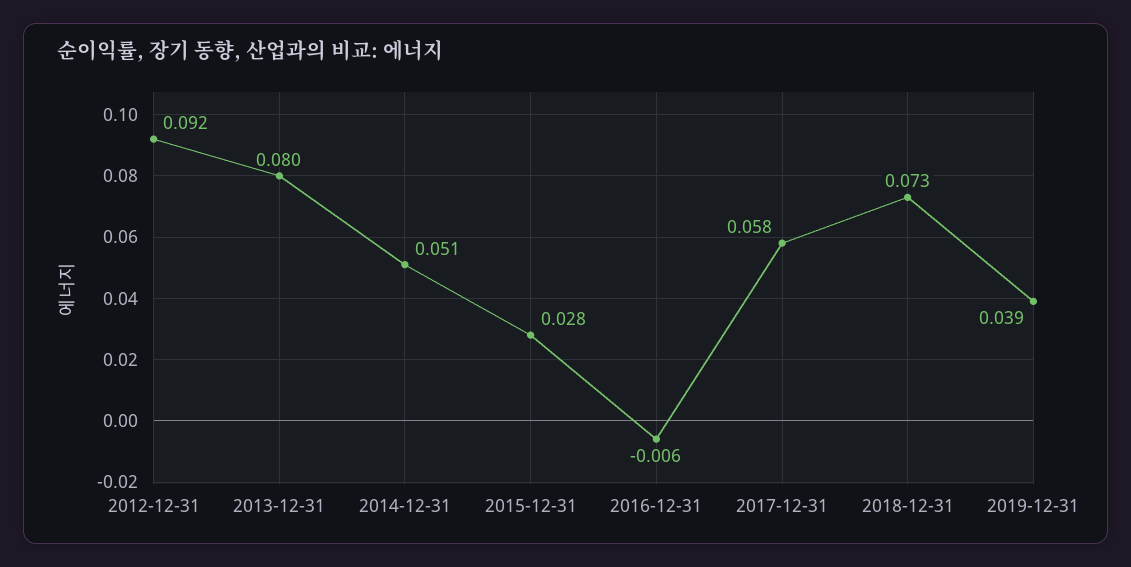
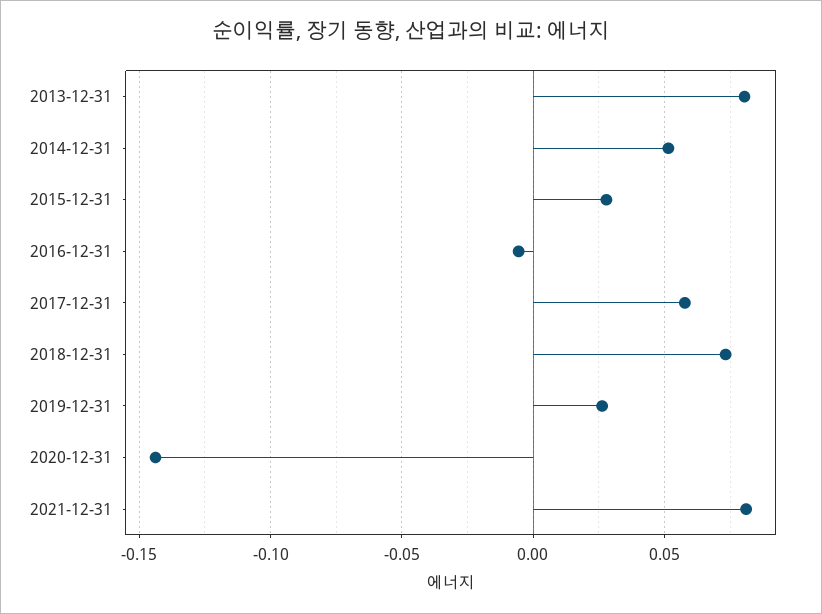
2012-12-31: 0.092 -> none
2019-12-31: 0.039 -> 0.025
2020-12-31: none -> -0.145
2021-12-31: none -> 0.08

